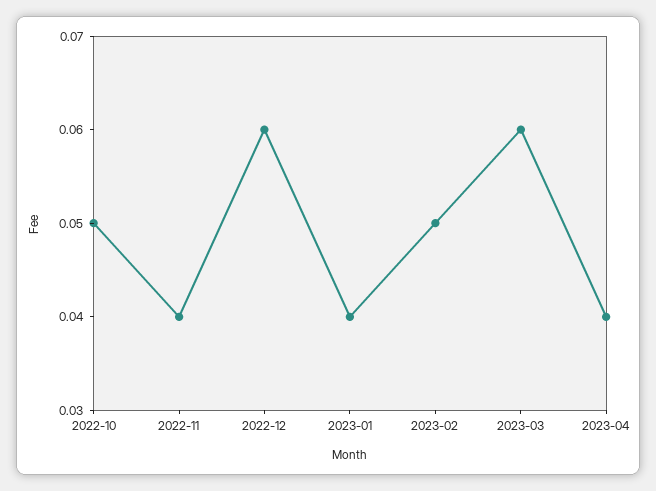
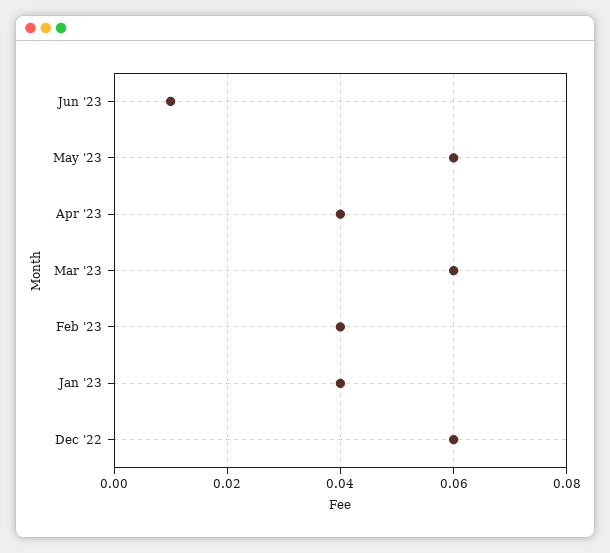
2022-10: 0.05 -> none
2022-11: 0.04 -> none
2023-02: 0.05 -> 0.04
Jun '23: none -> 0.01
May '23: none -> 0.06

